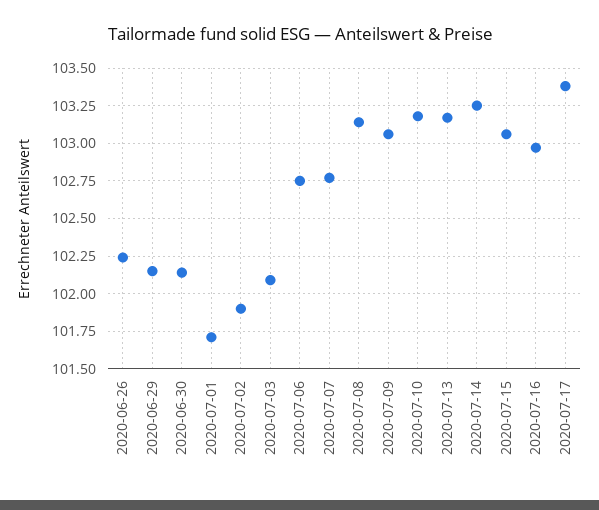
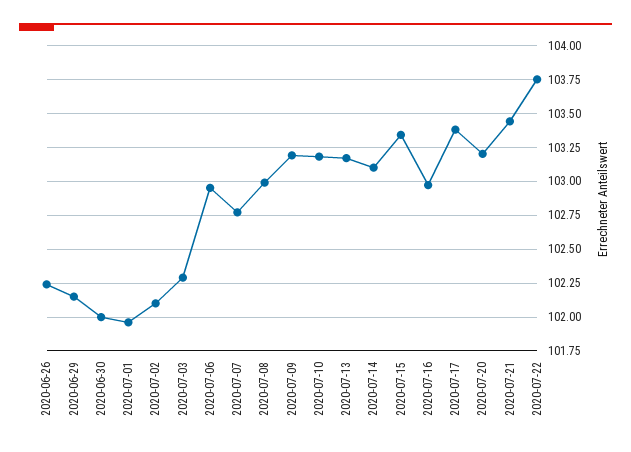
2020-06-30: 102.15 -> 102
2020-07-01: 101.7 -> 101.95
2020-07-02: 101.9 -> 102.1
2020-07-03: 102.1 -> 102.3
2020-07-06: 102.75 -> 102.95
2020-07-08: 103.15 -> 103
2020-07-09: 103.05 -> 103.2
2020-07-14: 103.25 -> 103.1
2020-07-15: 103.05 -> 103.35
2020-07-20: none -> 103.2
2020-07-21: none -> 103.45
2020-07-22: none -> 103.75

